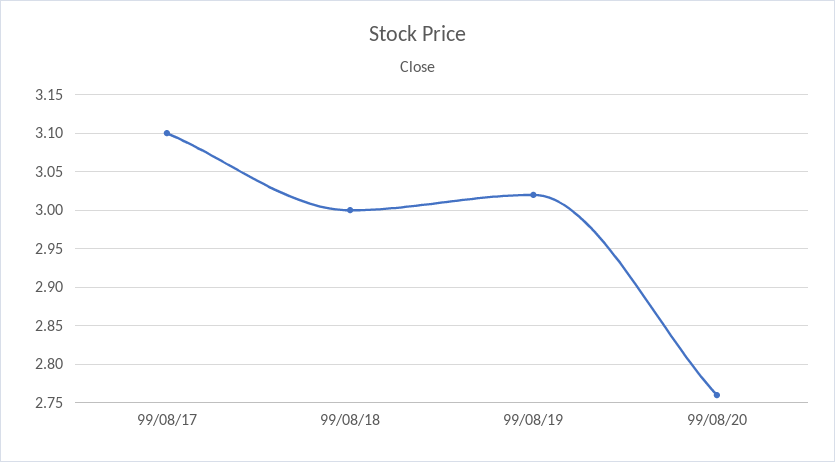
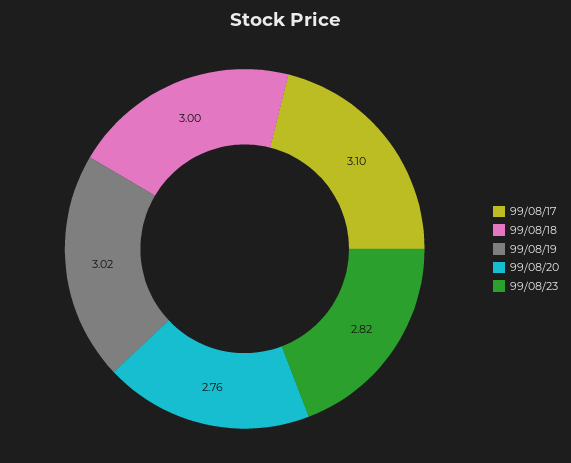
99/08/23: none -> 2.82

